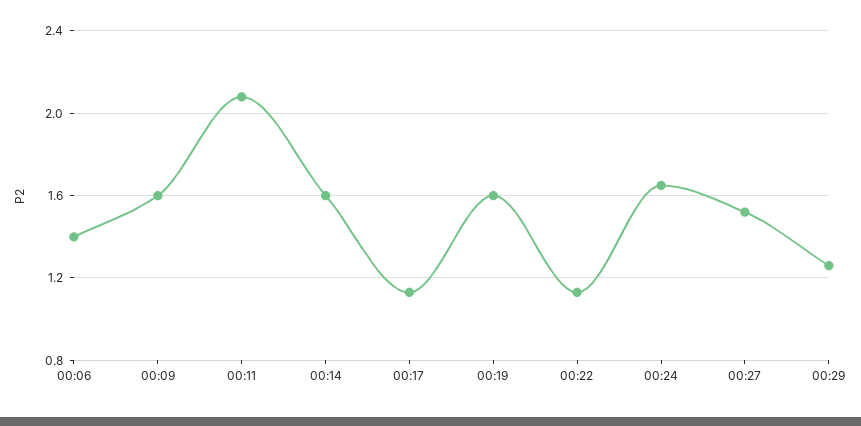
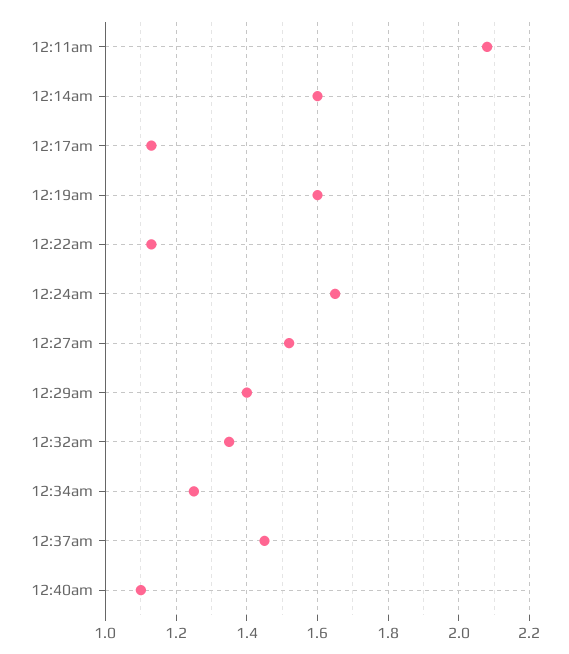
00:06: 1.4 -> none
00:09: 1.6 -> none
00:29: 1.25 -> 1.4
12:32am: none -> 1.35
12:34am: none -> 1.25
12:37am: none -> 1.45
12:40am: none -> 1.1

